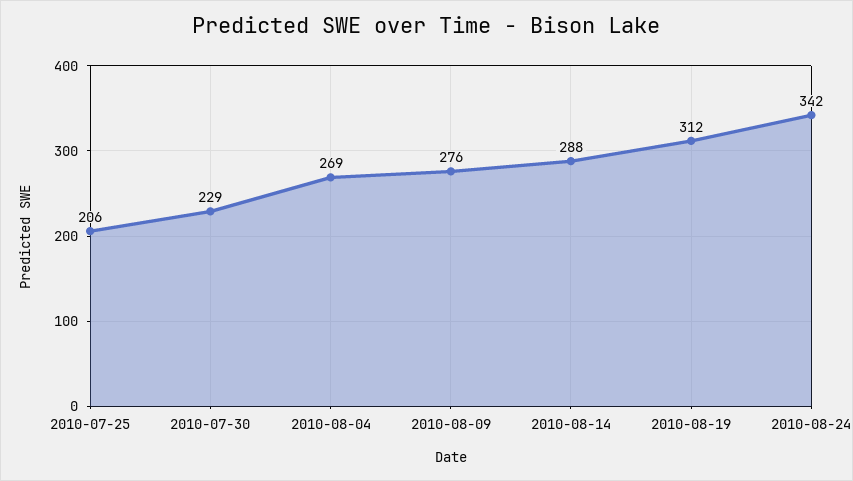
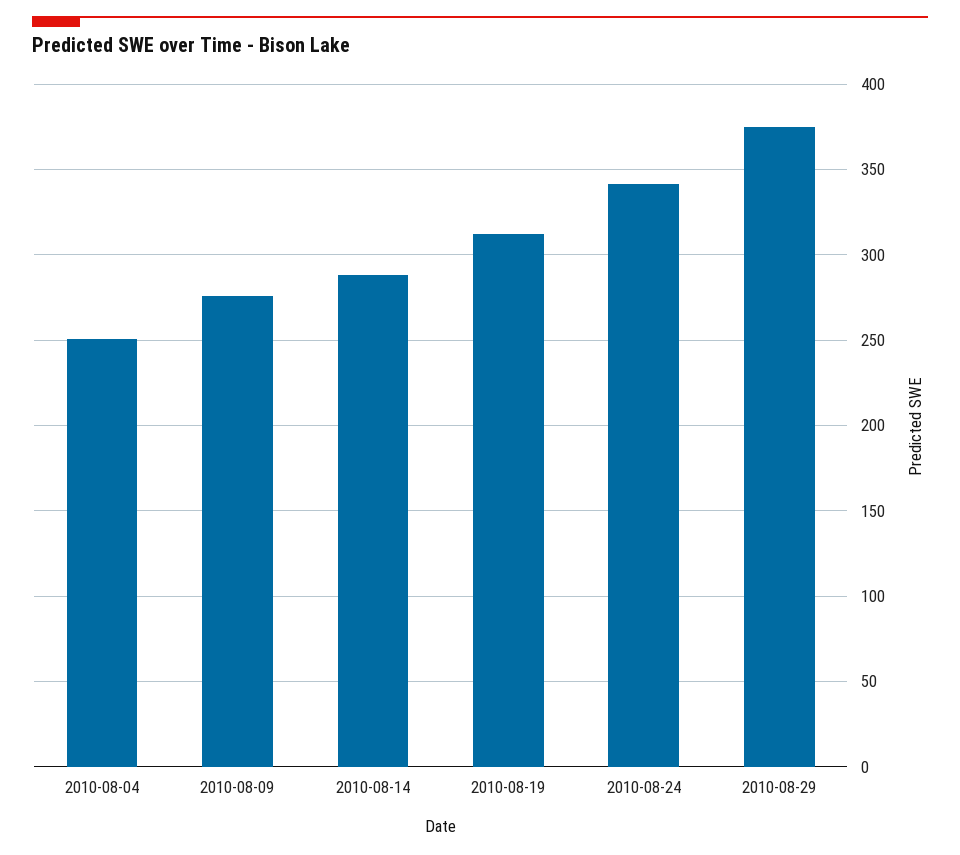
2010-07-25: 206 -> none
2010-07-30: 229 -> none
2010-08-04: 269 -> 250
2010-08-29: none -> 375

